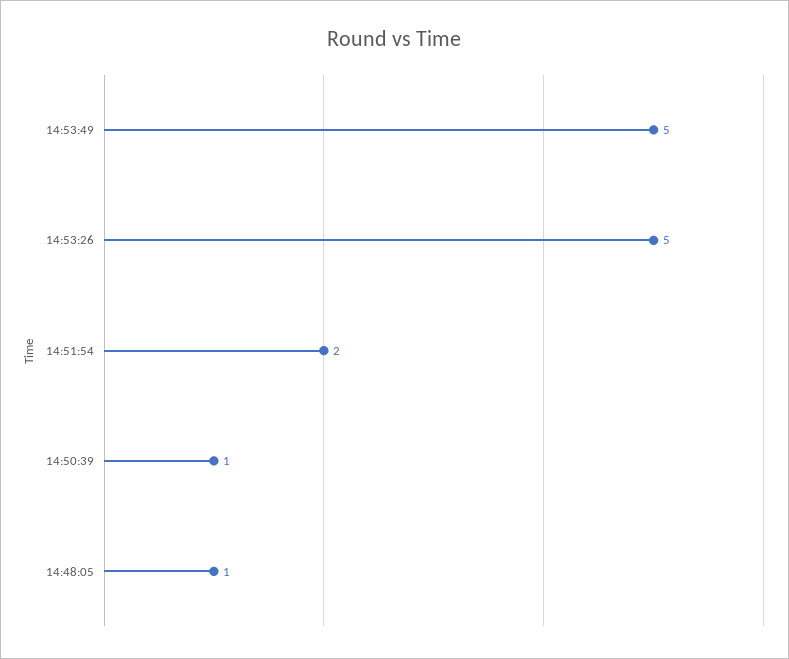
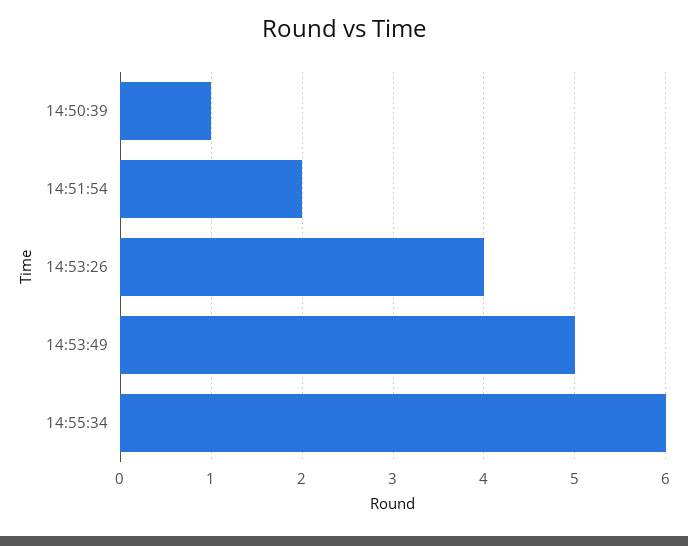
14:53:26: 5 -> 4
14:48:05: 1 -> none
14:55:34: none -> 6

